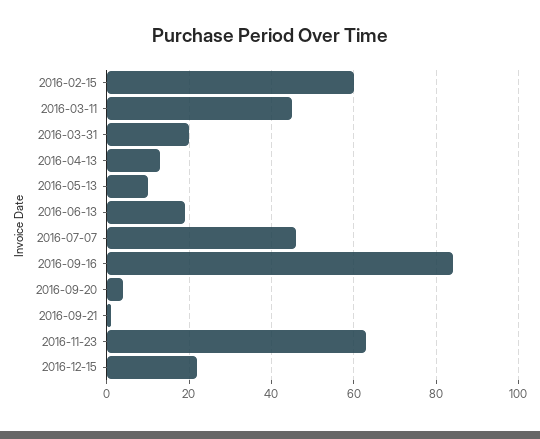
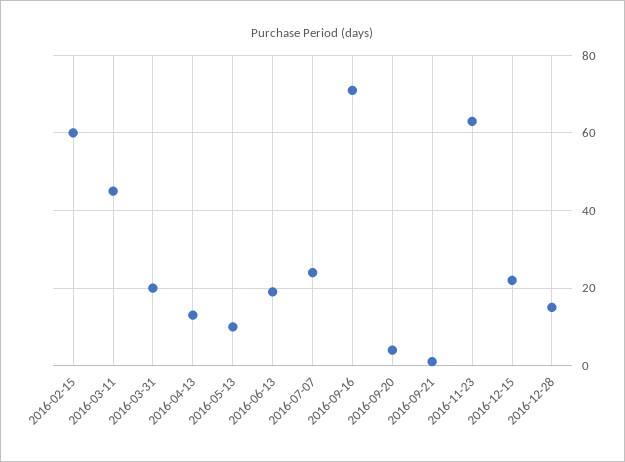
2016-07-07: 45 -> 25
2016-09-16: 85 -> 70
2016-12-28: none -> 15

